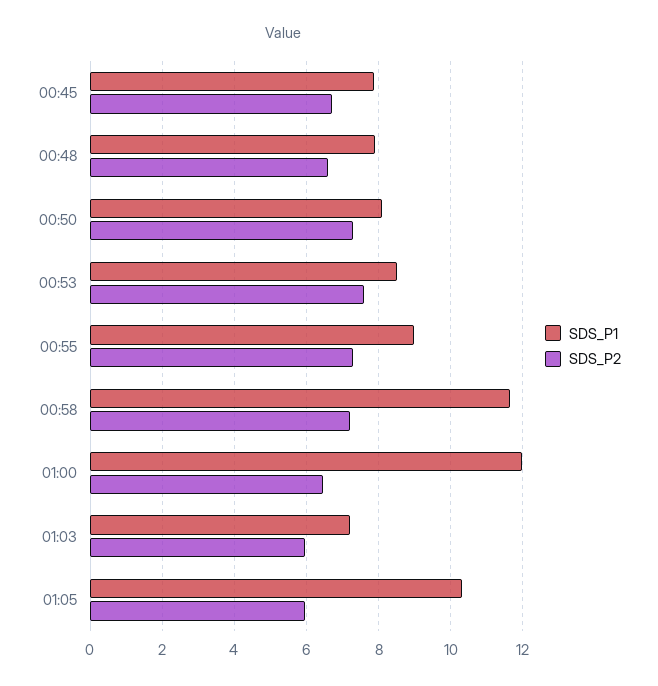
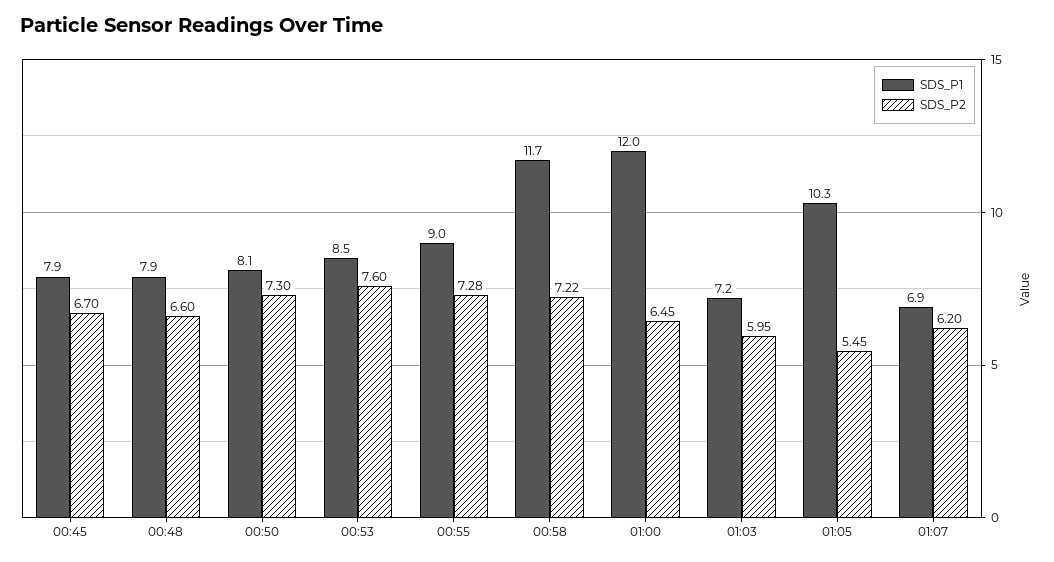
SDS_P2, 01:05: 6 -> 5.45
SDS_P1, 01:07: none -> 6.9
SDS_P2, 01:07: none -> 6.2

